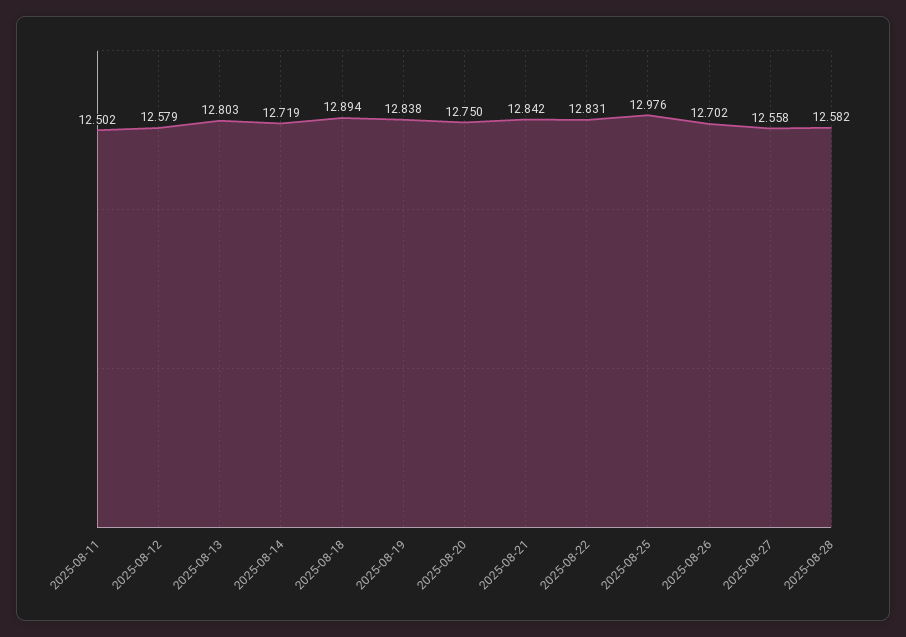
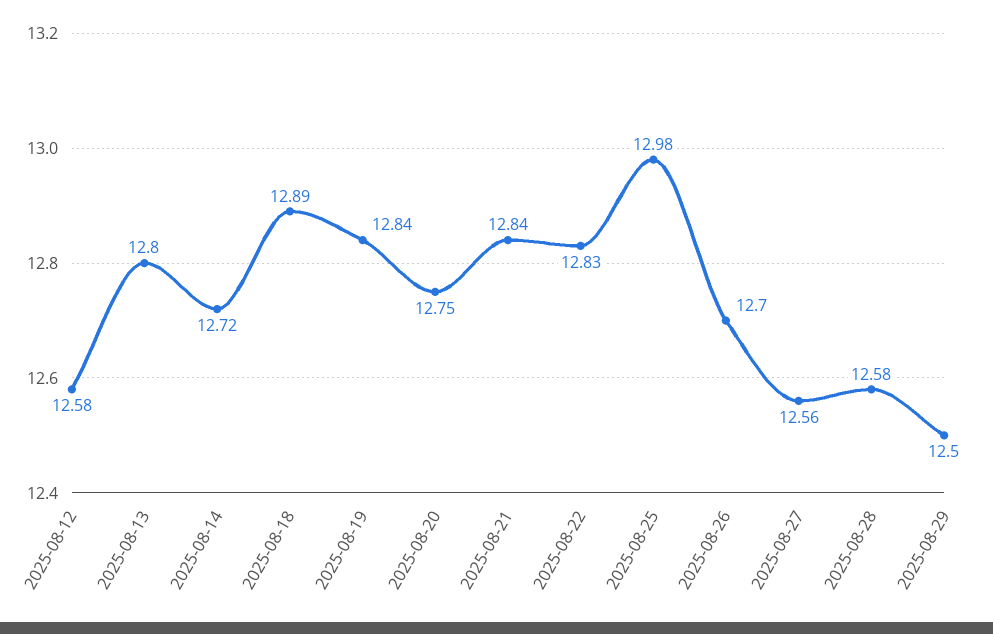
2025-08-11: 12.502 -> none
2025-08-29: none -> 12.5

